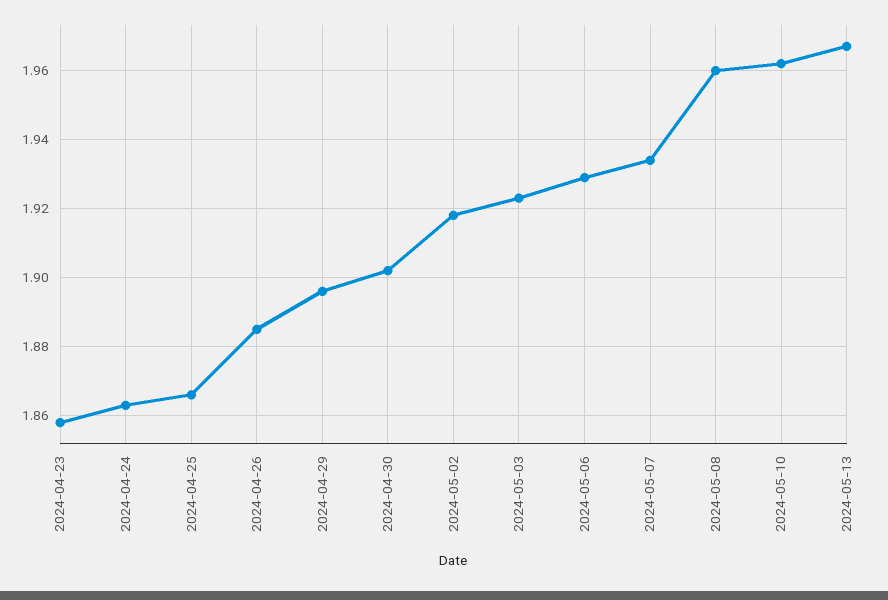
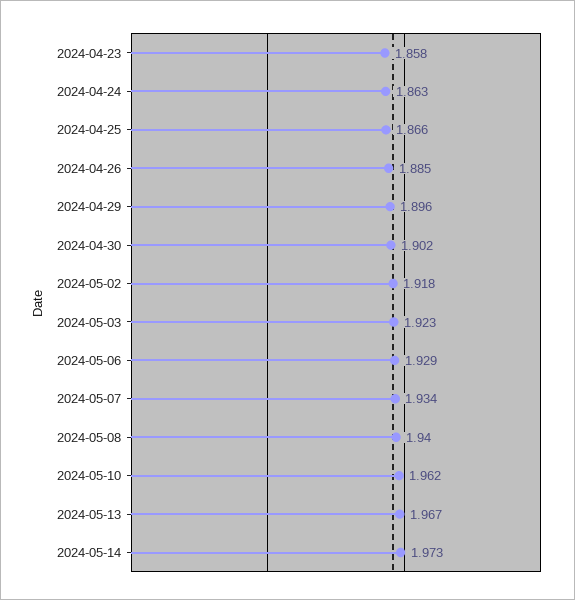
2024-05-08: 1.96 -> 1.94
2024-05-14: none -> 1.973

